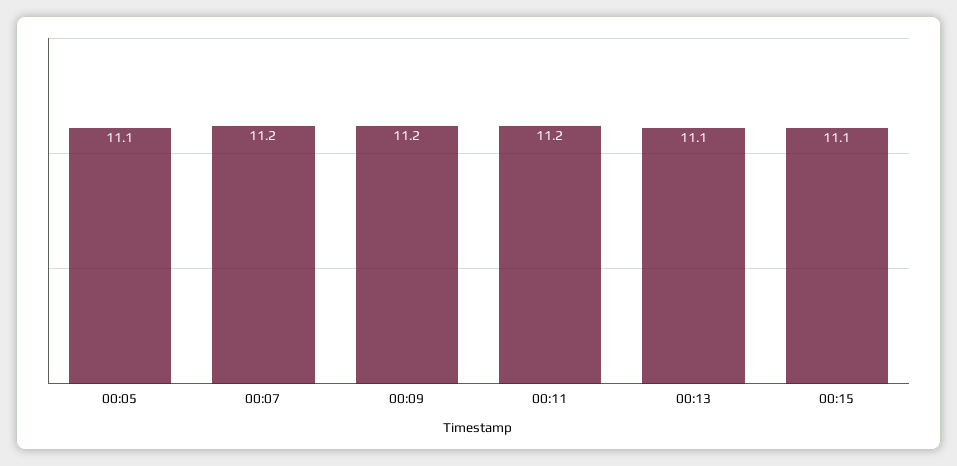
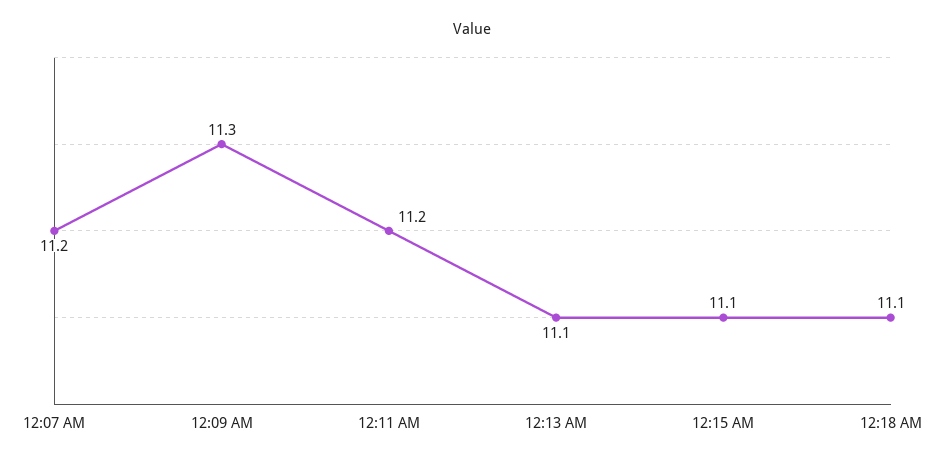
00:05: 11.1 -> none
00:09: 11.2 -> 11.3
12:18 AM: none -> 11.1

